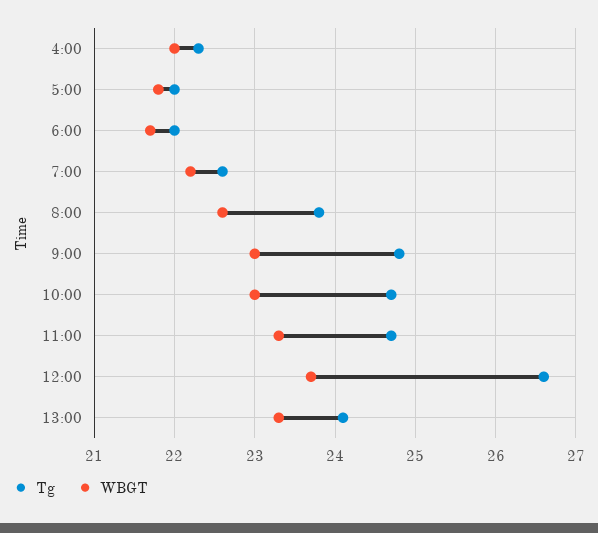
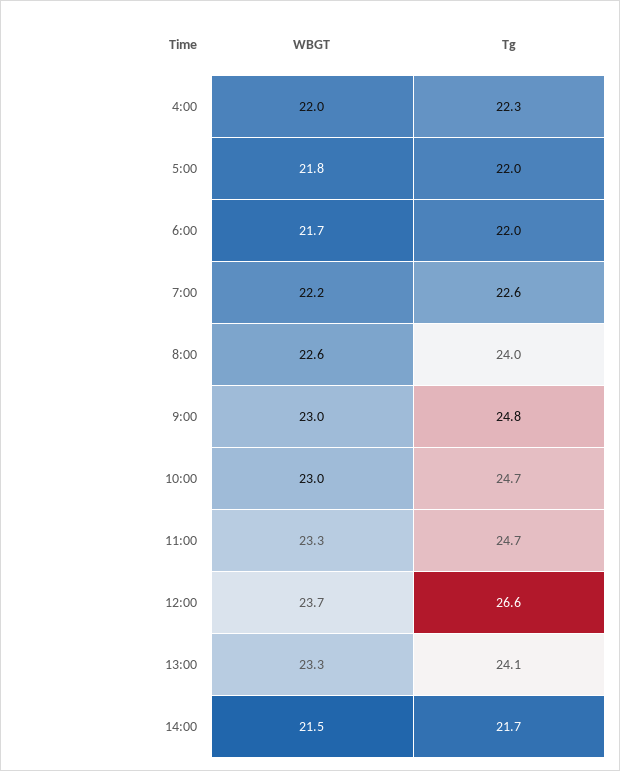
Tg, 8:00: 23.8 -> 24
WBGT, 14:00: none -> 21.5
Tg, 14:00: none -> 21.7

